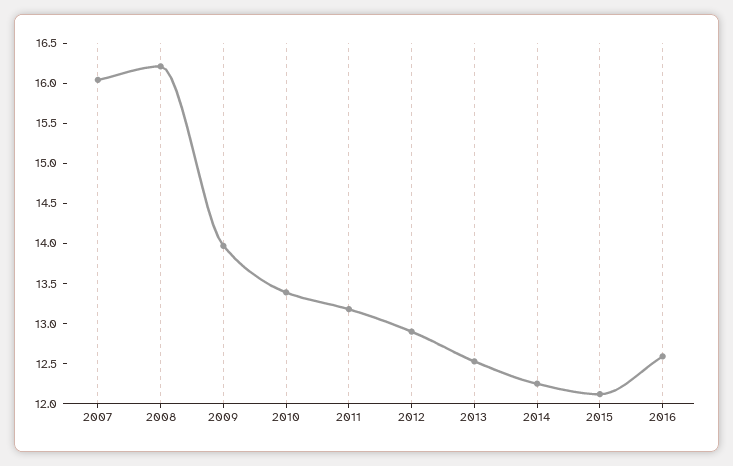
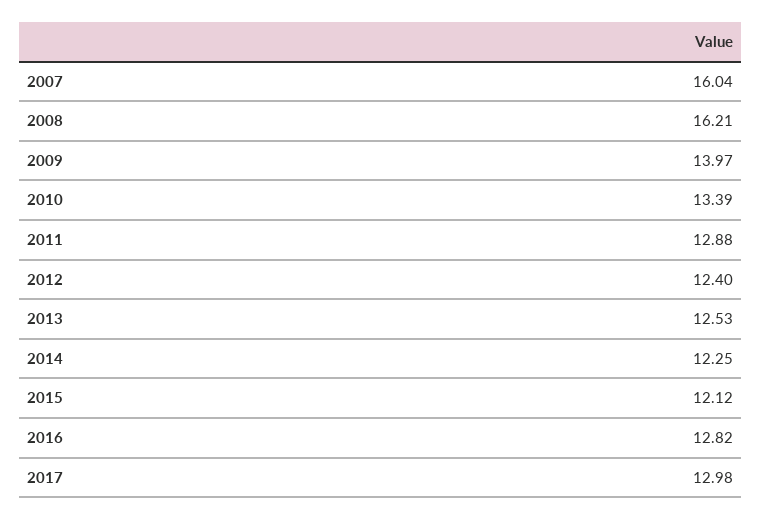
2011: 13.2 -> 12.88
2012: 12.9 -> 12.4
2016: 12.6 -> 12.82
2017: none -> 12.98

